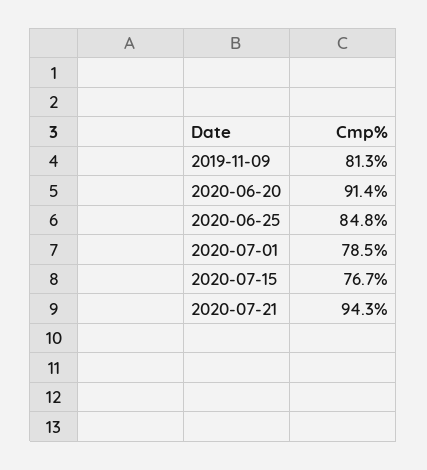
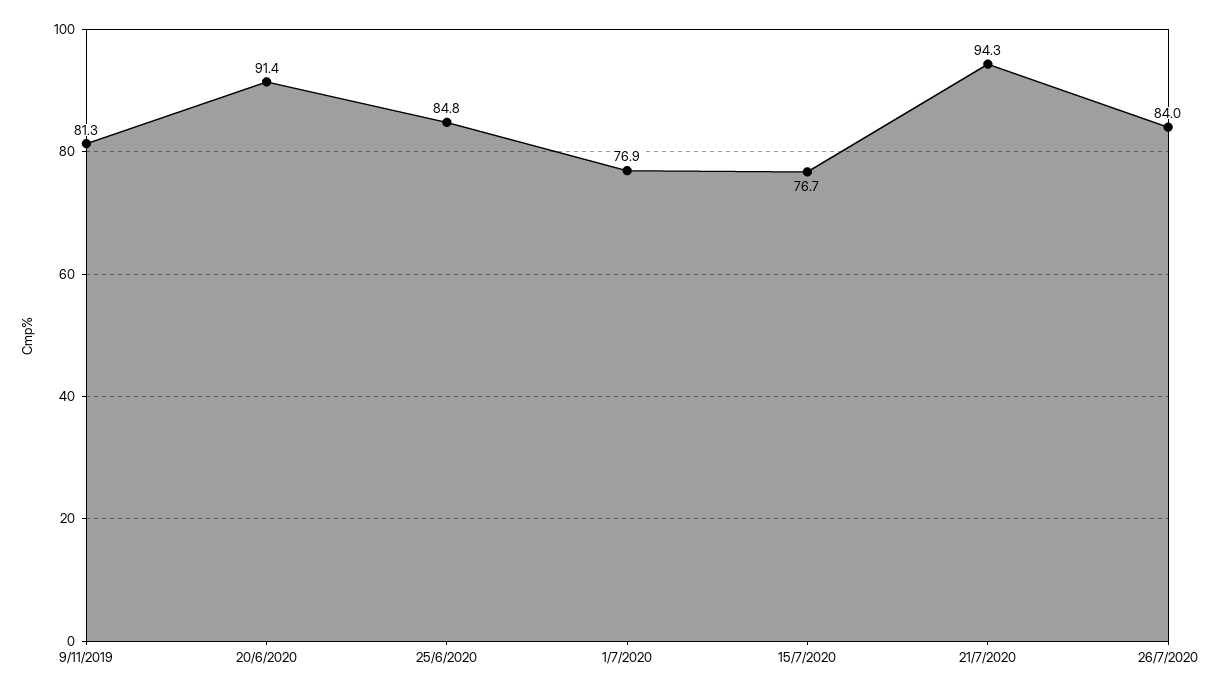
2020-07-01: 78.5 -> 76.9
26/7/2020: none -> 84

